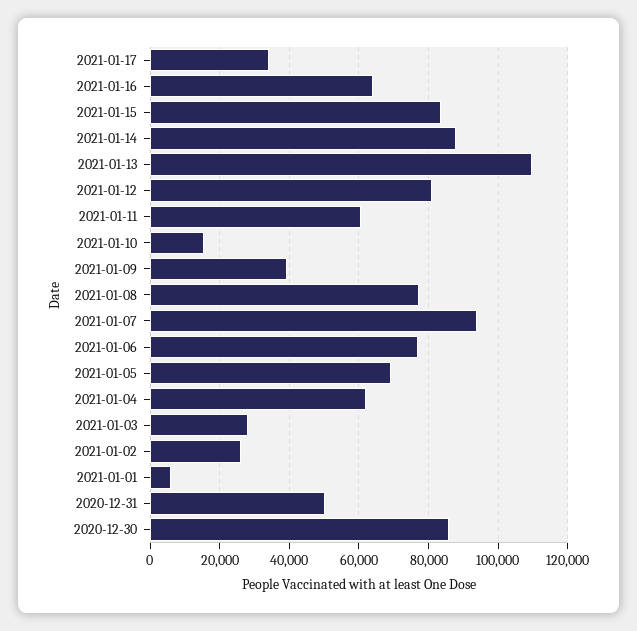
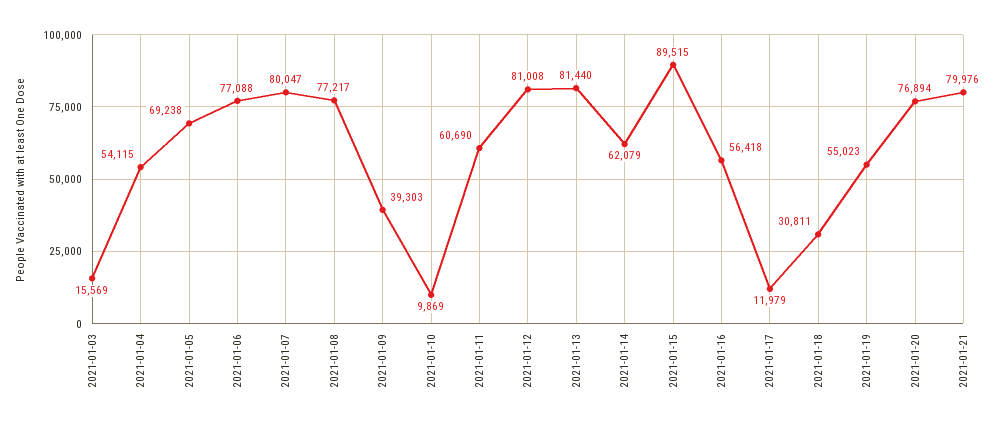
2021-01-17: 34000 -> 11979
2021-01-16: 64000 -> 56418
2021-01-15: 84000 -> 89515
2021-01-14: 88000 -> 62079
2021-01-13: 110000 -> 81440
2021-01-10: 16000 -> 9869
2021-01-07: 94000 -> 80047
2021-01-04: 62000 -> 54115
2021-01-03: 28000 -> 15569
2021-01-02: 26000 -> none
2021-01-01: 6000 -> none
2020-12-31: 50000 -> none
2020-12-30: 86000 -> none
2021-01-18: none -> 30811
2021-01-19: none -> 55023
2021-01-20: none -> 76894
2021-01-21: none -> 79976

